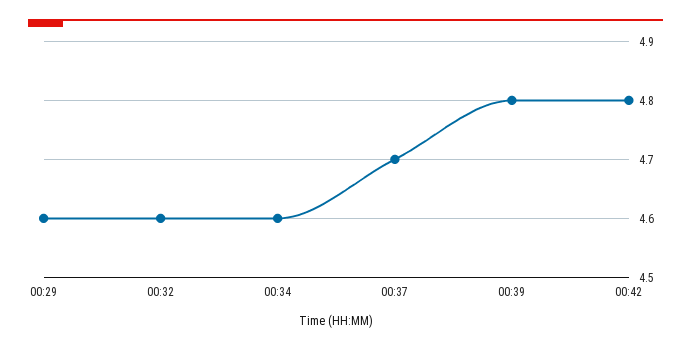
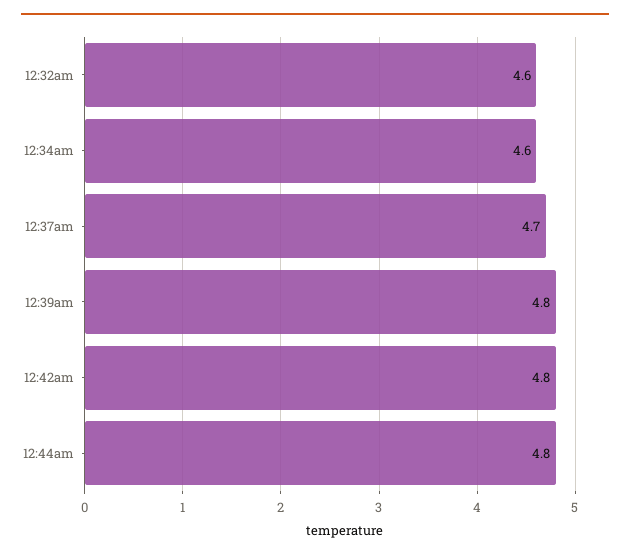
00:29: 4.6 -> none
12:44am: none -> 4.8

